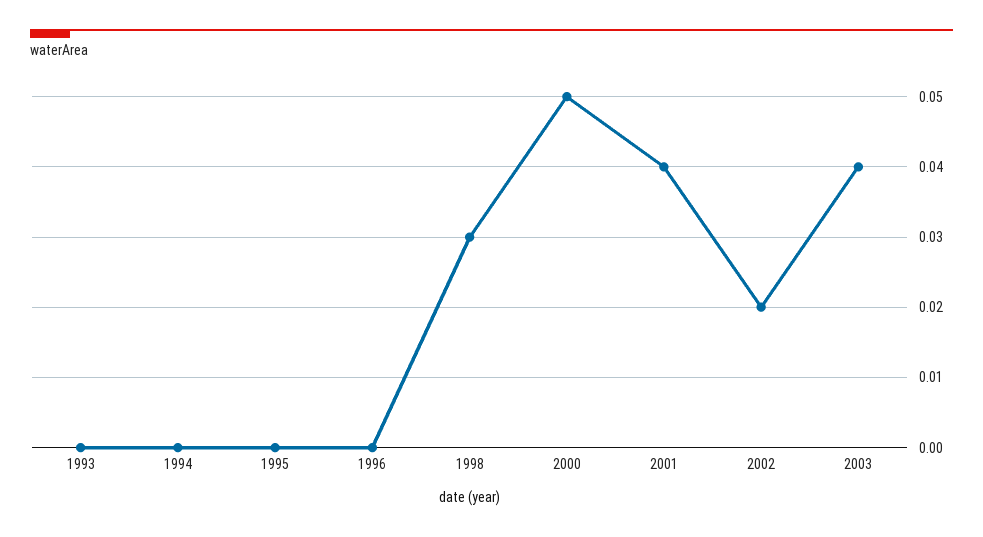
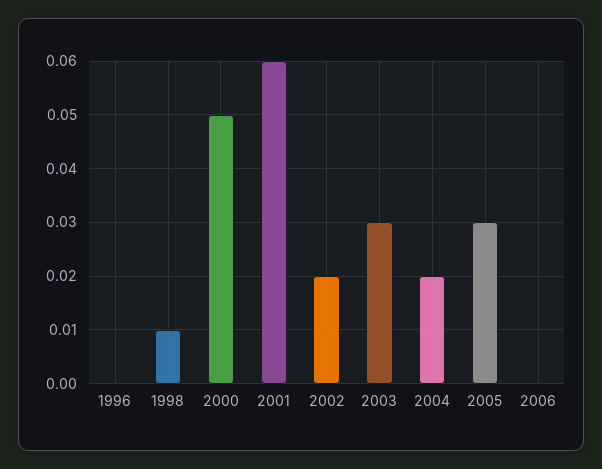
1993: 0 -> none
1994: 0 -> none
1995: 0 -> none
1998: 0.03 -> 0.01
2001: 0.04 -> 0.06
2003: 0.04 -> 0.03
2004: none -> 0.02
2005: none -> 0.03
2006: none -> 0

